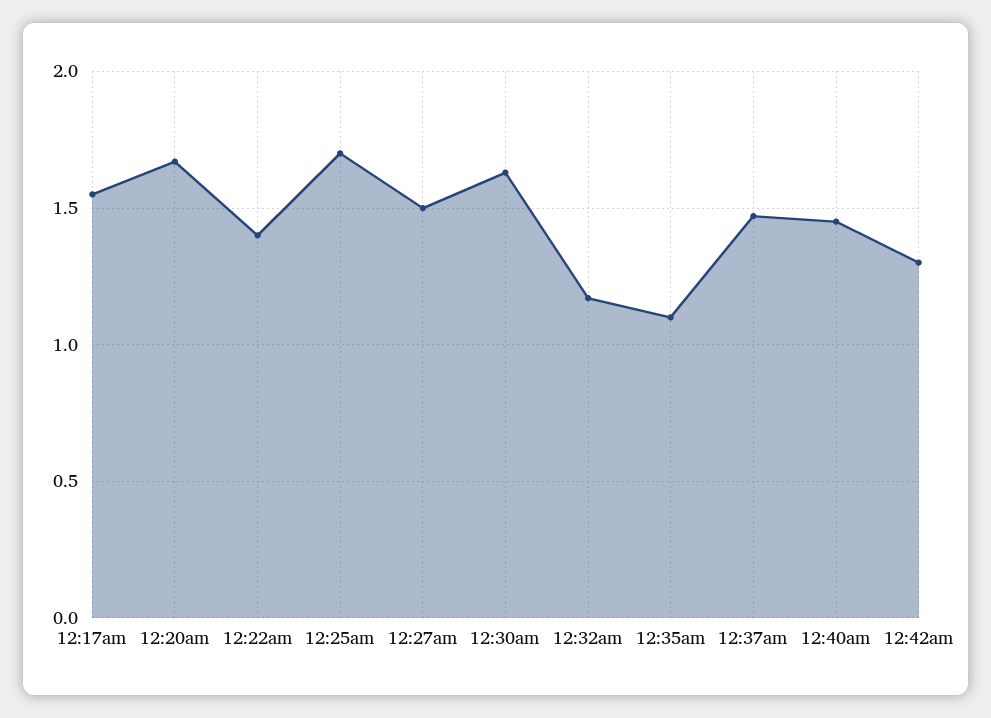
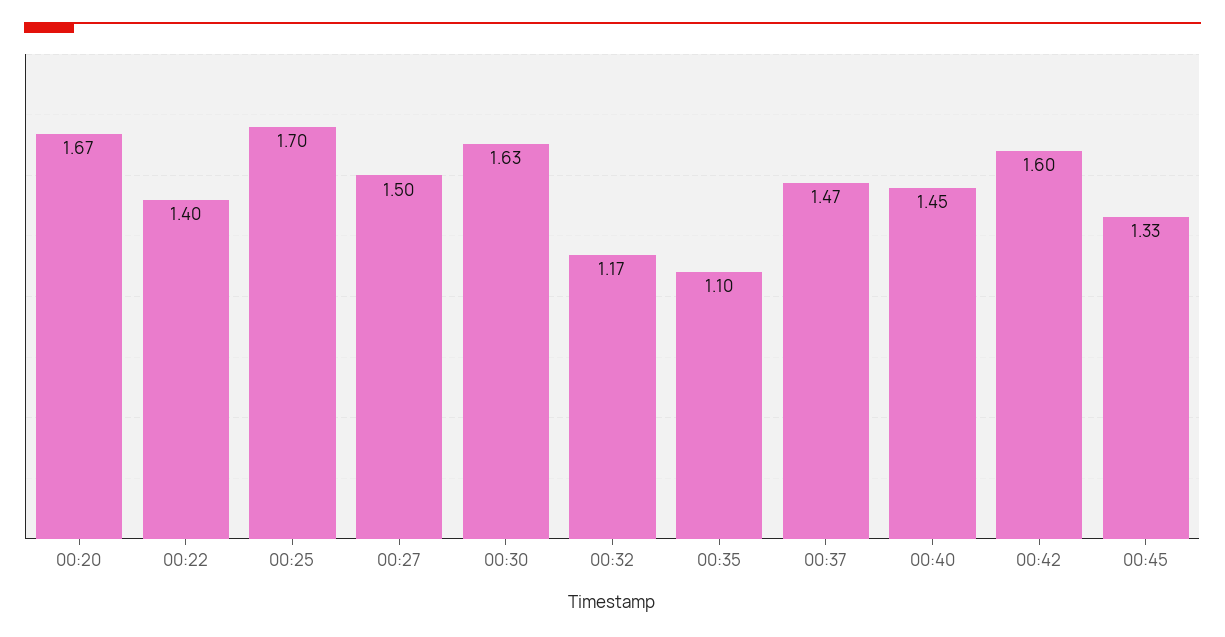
12:17am: 1.55 -> none
12:42am: 1.3 -> 1.6
00:45: none -> 1.33

